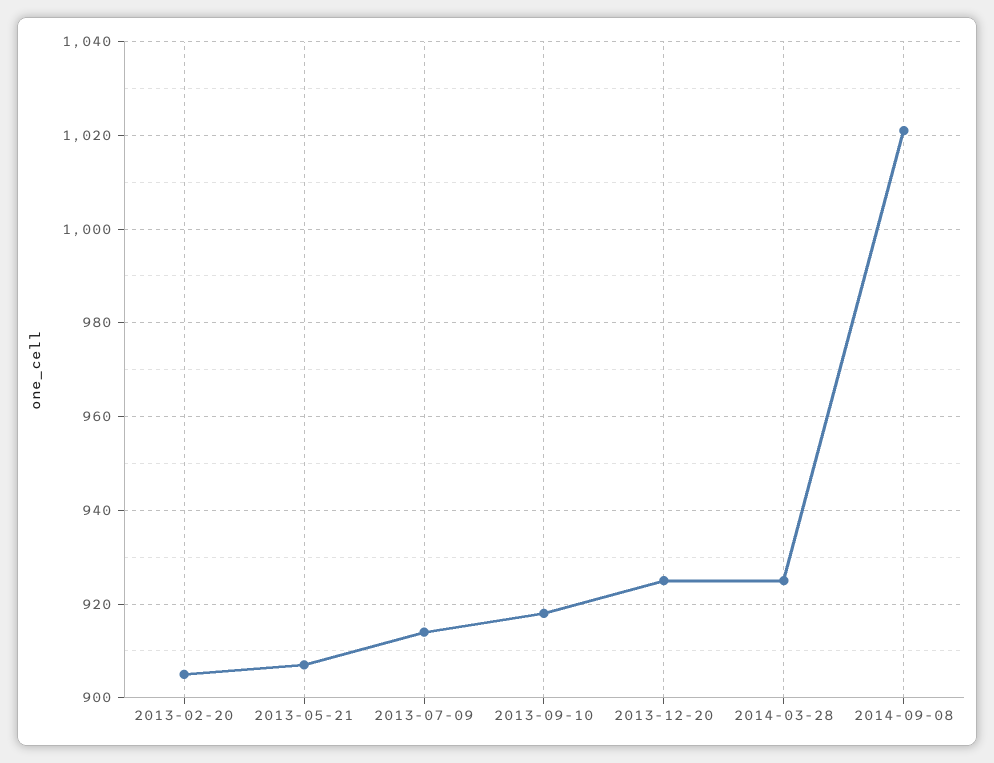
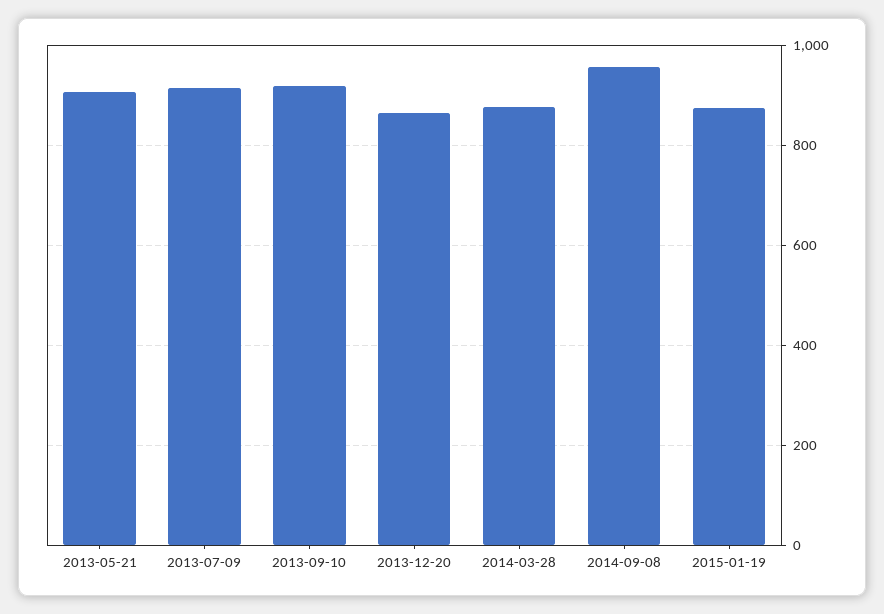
2013-02-20: 905 -> none
2013-12-20: 925 -> 860
2014-03-28: 925 -> 880
2014-09-08: 1020 -> 960
2015-01-19: none -> 880

